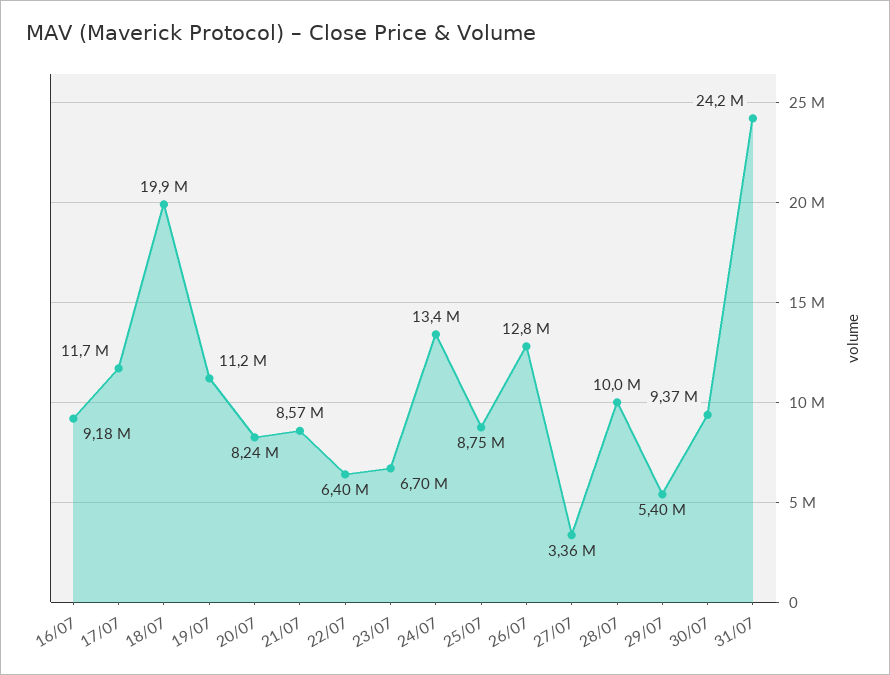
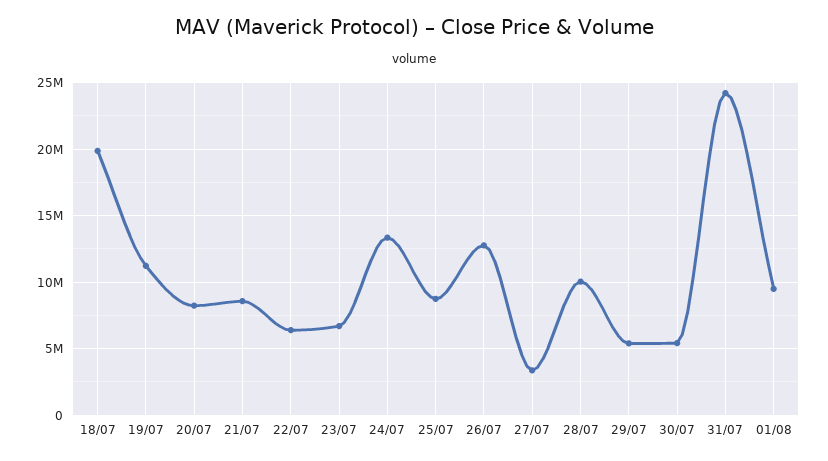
16/07: 9180000 -> none
17/07: 11700000 -> none
30/07: 9370000 -> 5500000
01/08: none -> 9500000

